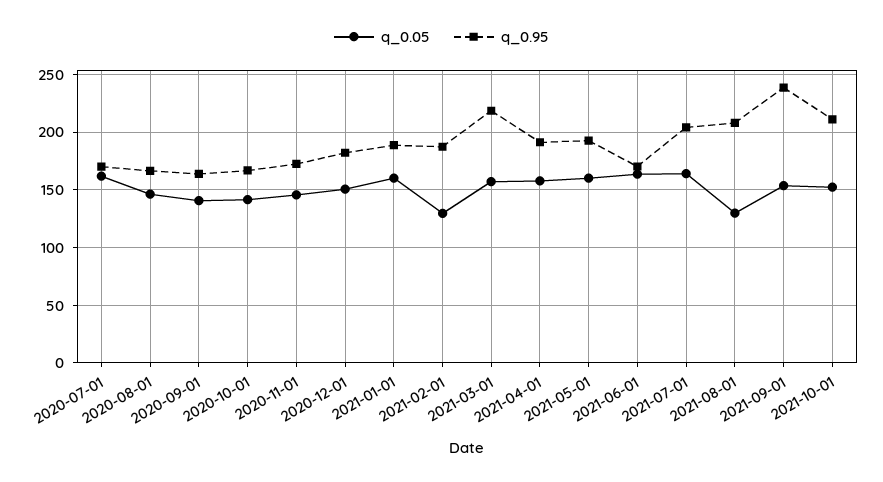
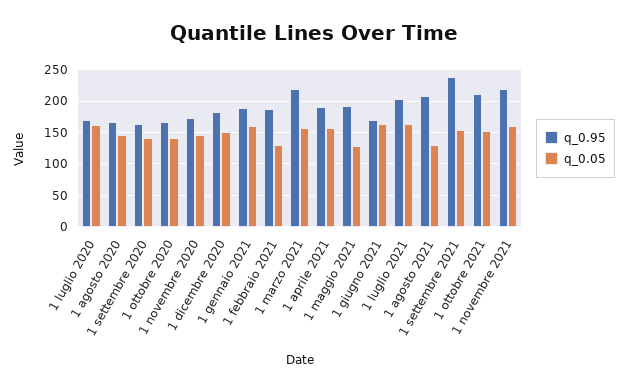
q_0.05, 2021-05-01: 160 -> 130
q_0.95, 1 novembre 2021: none -> 220
q_0.05, 1 novembre 2021: none -> 160

